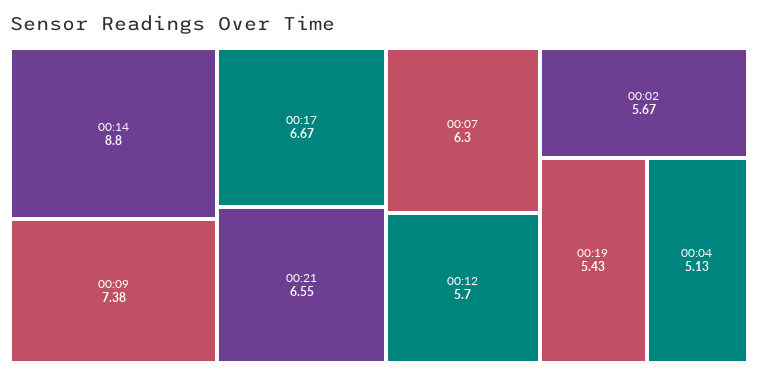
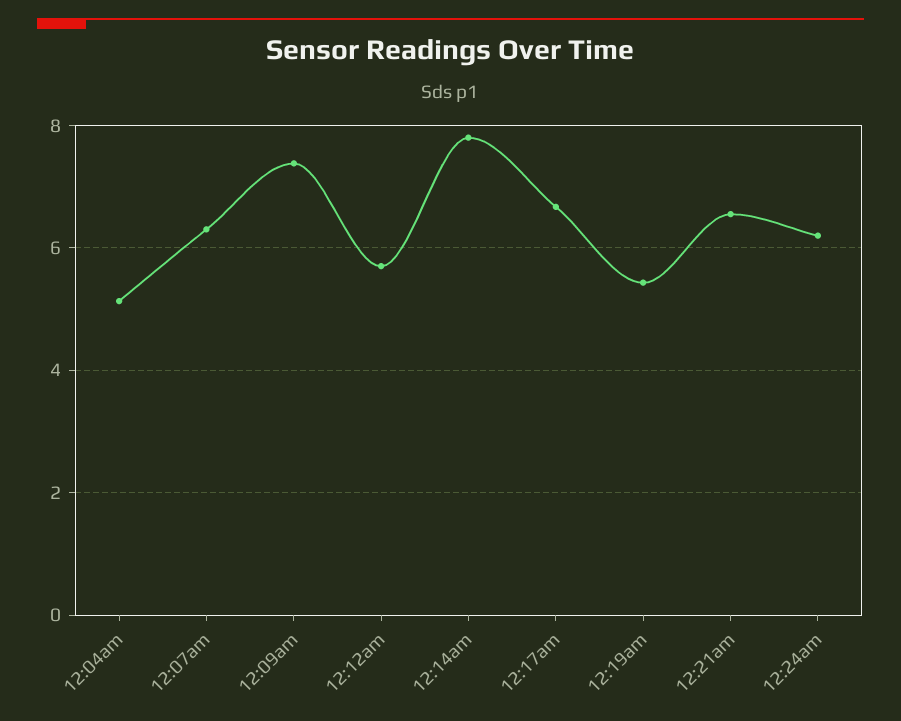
00:14: 8.8 -> 7.8
00:02: 5.67 -> none
12:24am: none -> 6.2

